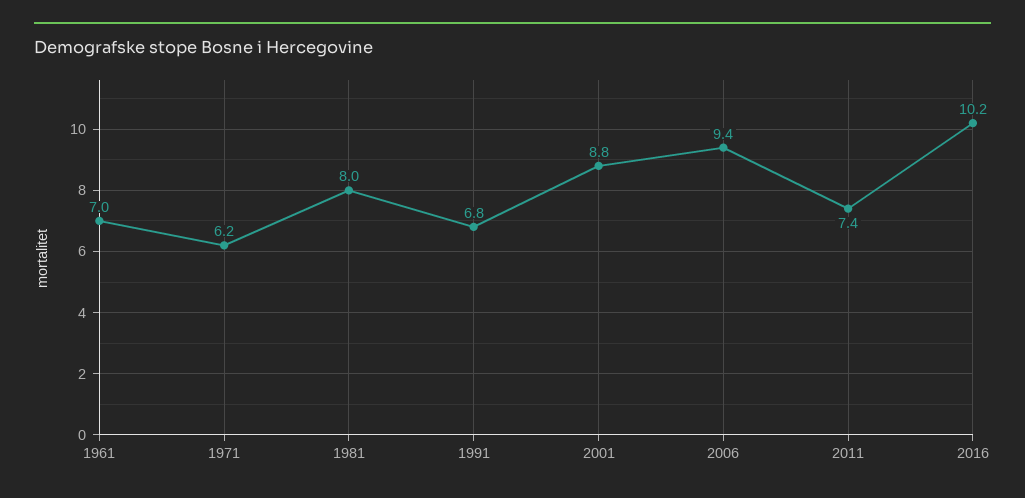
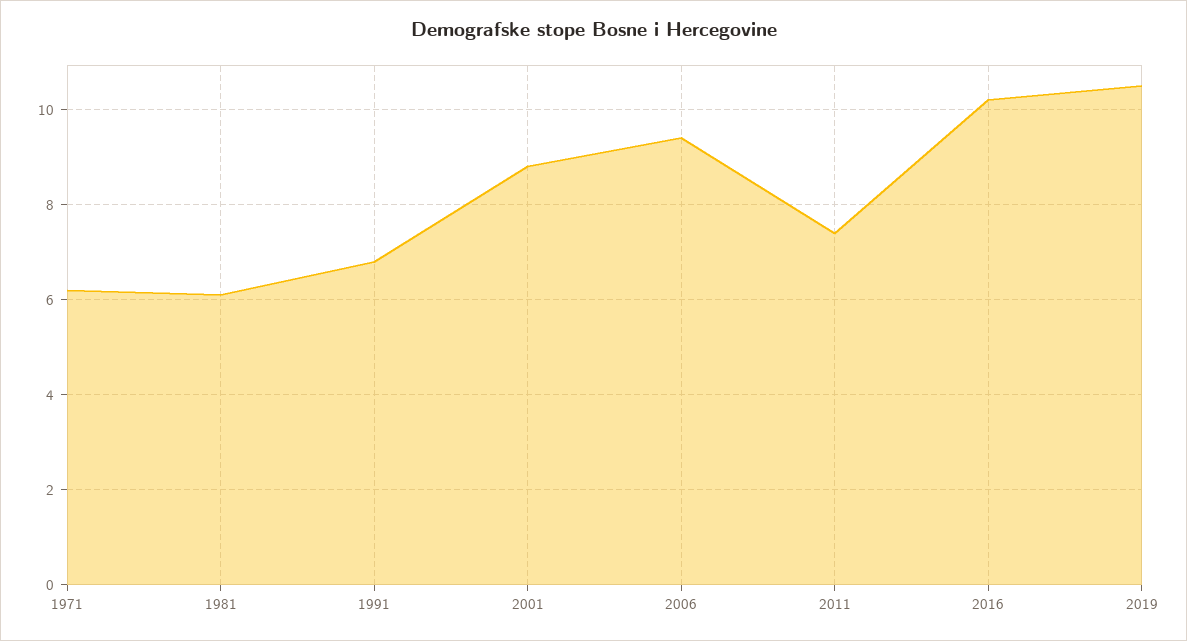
1961: 7 -> none
1981: 8 -> 6
2019: none -> 10.5

